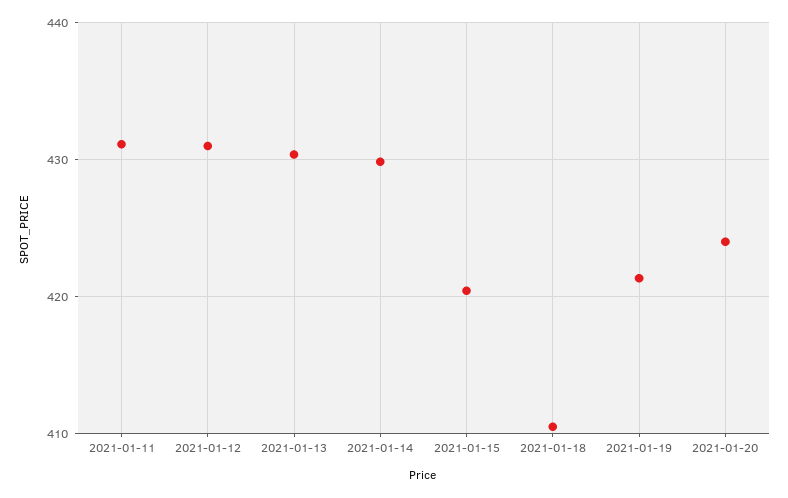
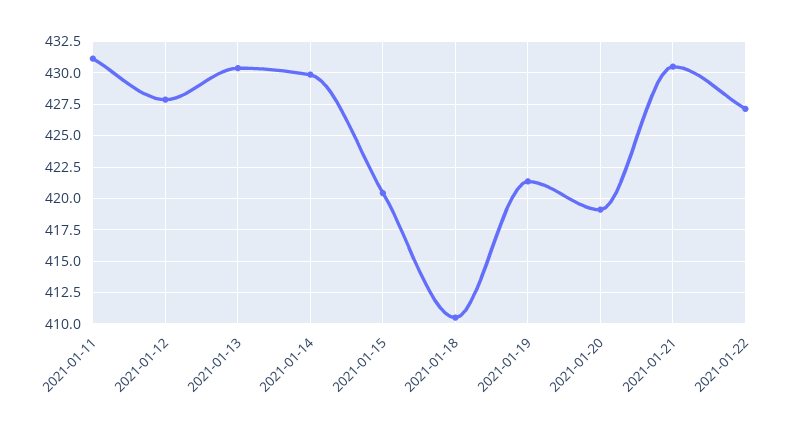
2021-01-12: 431 -> 428
2021-01-20: 424 -> 419
2021-01-21: none -> 430.5
2021-01-22: none -> 427

